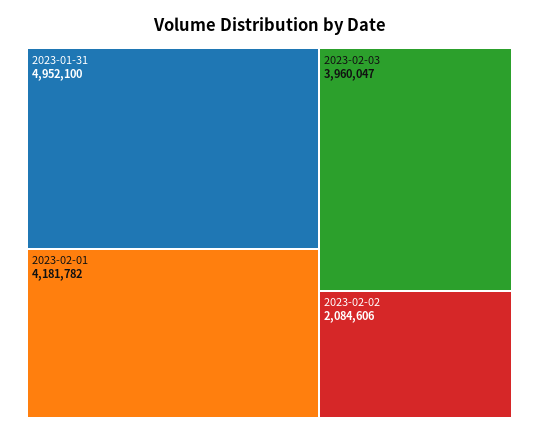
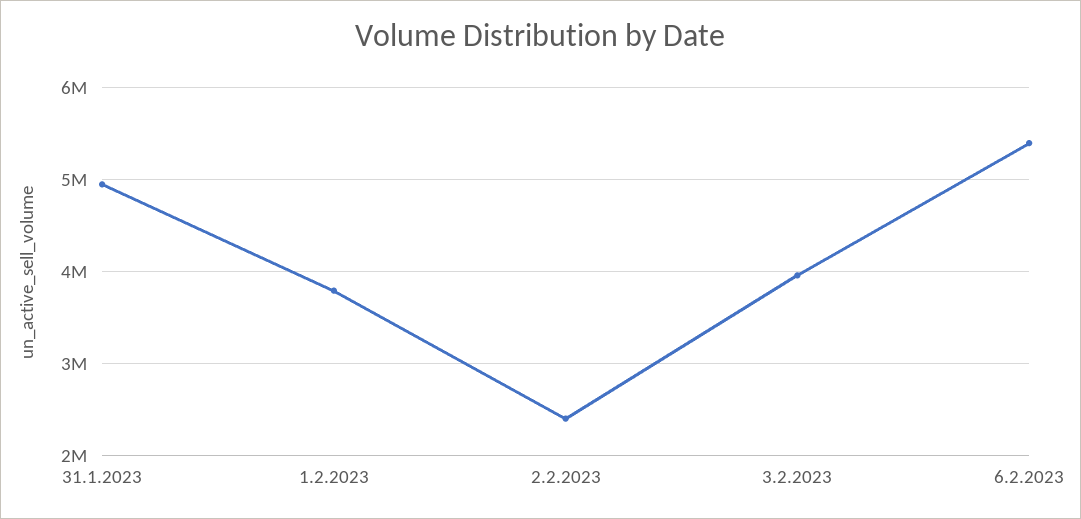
2023-02-01: 4181782 -> 3800000
2023-02-02: 2084606 -> 2400000
6.2.2023: none -> 5400000

